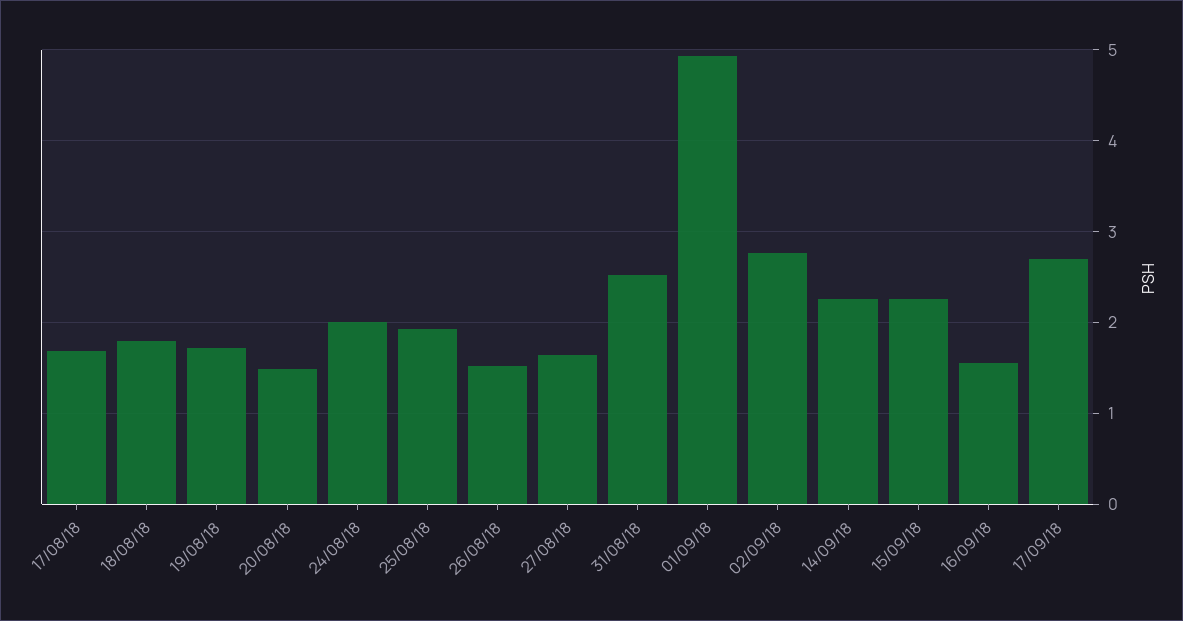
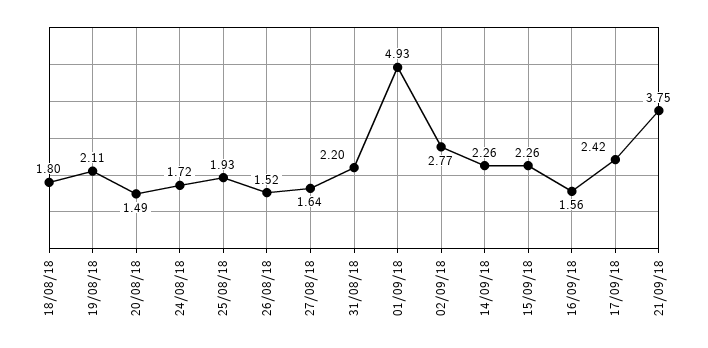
17/08/18: 1.7 -> none
19/08/18: 1.7 -> 2.11
24/08/18: 2 -> 1.72
31/08/18: 2.5 -> 2.2
17/09/18: 2.7 -> 2.42
21/09/18: none -> 3.75

